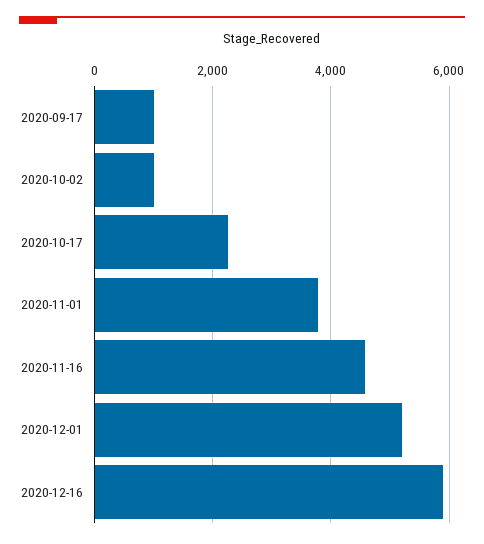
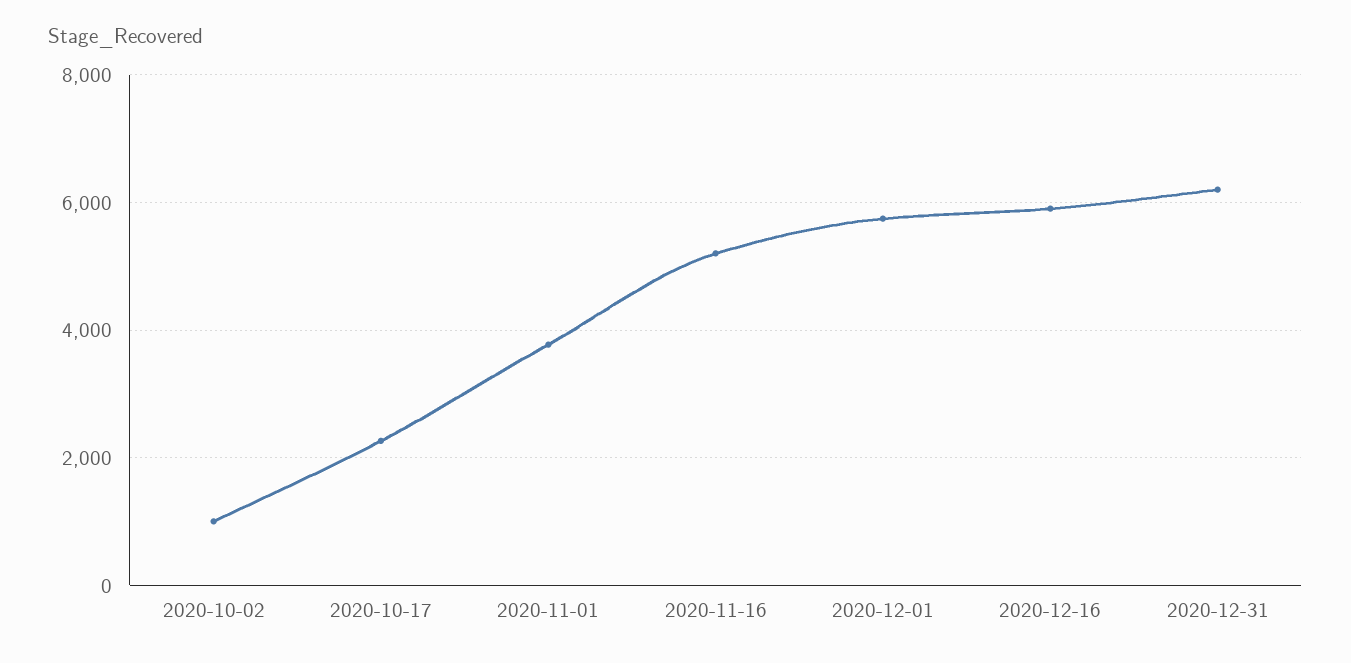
2020-09-17: 1000 -> none
2020-11-16: 4600 -> 5200
2020-12-01: 5200 -> 5800
2020-12-31: none -> 6200

